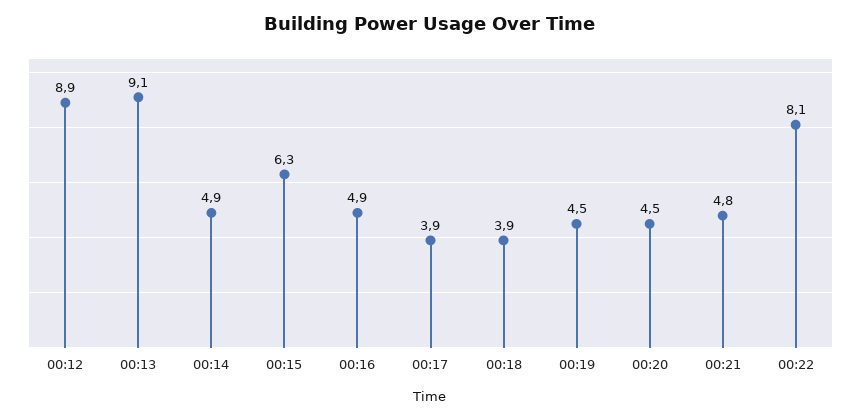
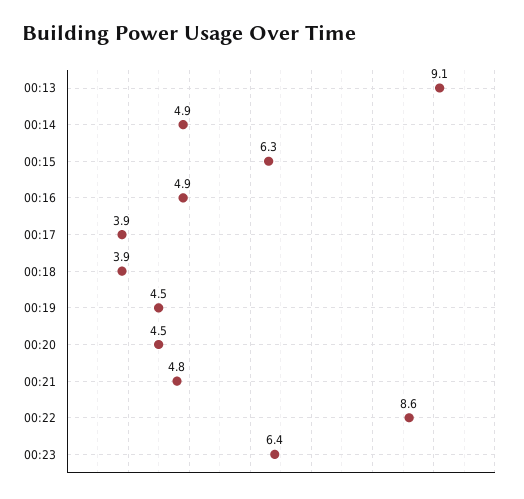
00:12: 8.9 -> none
00:22: 8.1 -> 8.6
00:23: none -> 6.4

